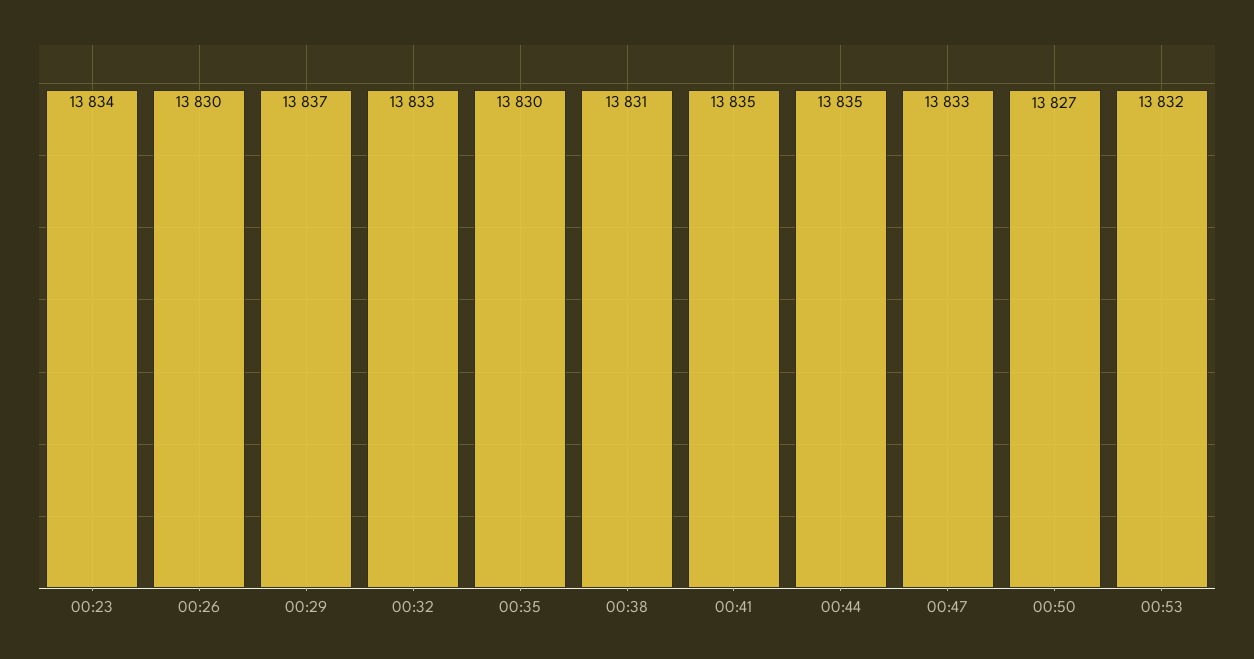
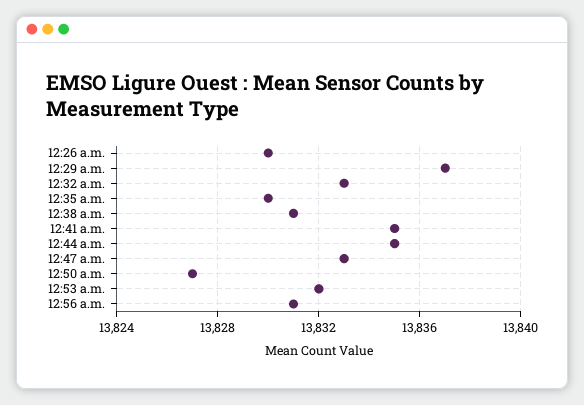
00:23: 13834 -> none
12:56 a.m.: none -> 13831

